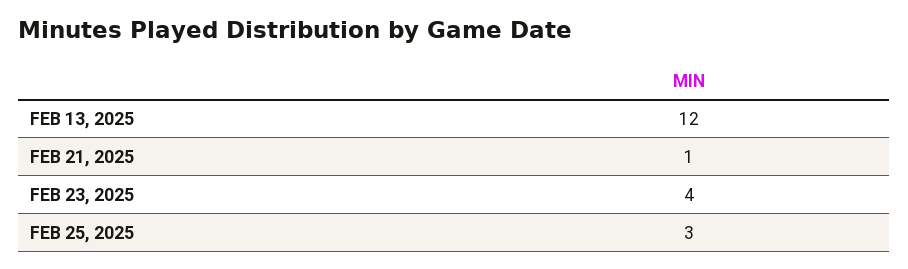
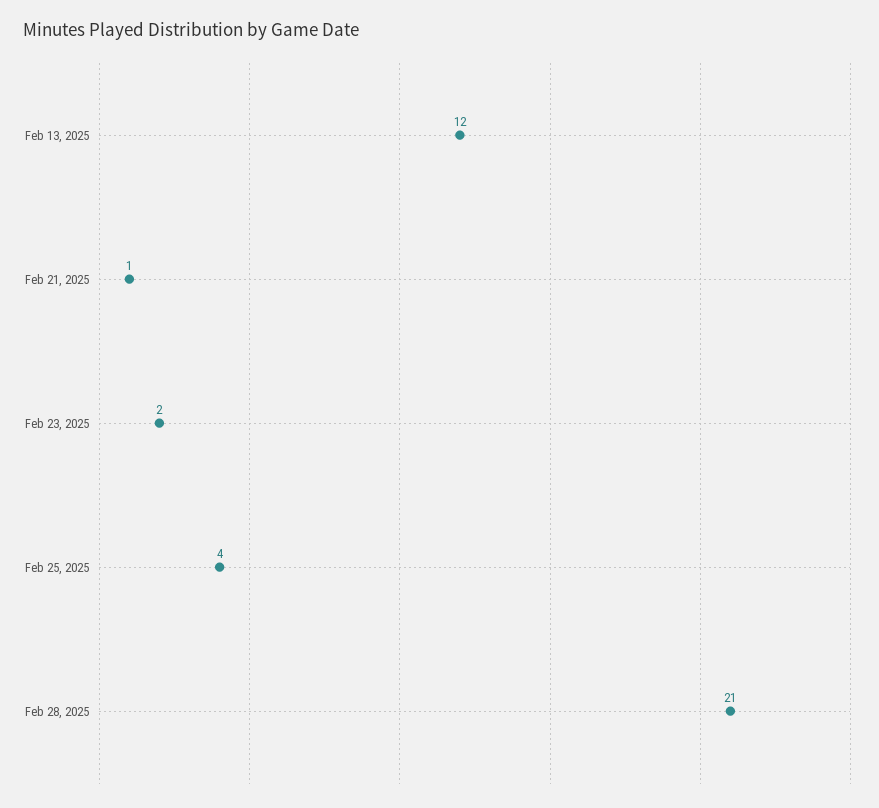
FEB 23, 2025: 4 -> 2
FEB 25, 2025: 3 -> 4
Feb 28, 2025: none -> 21

